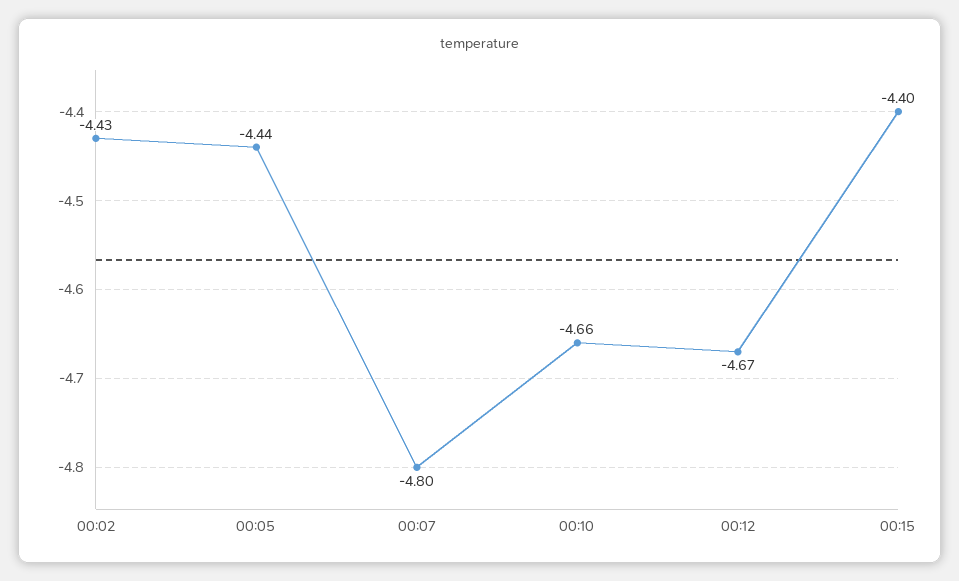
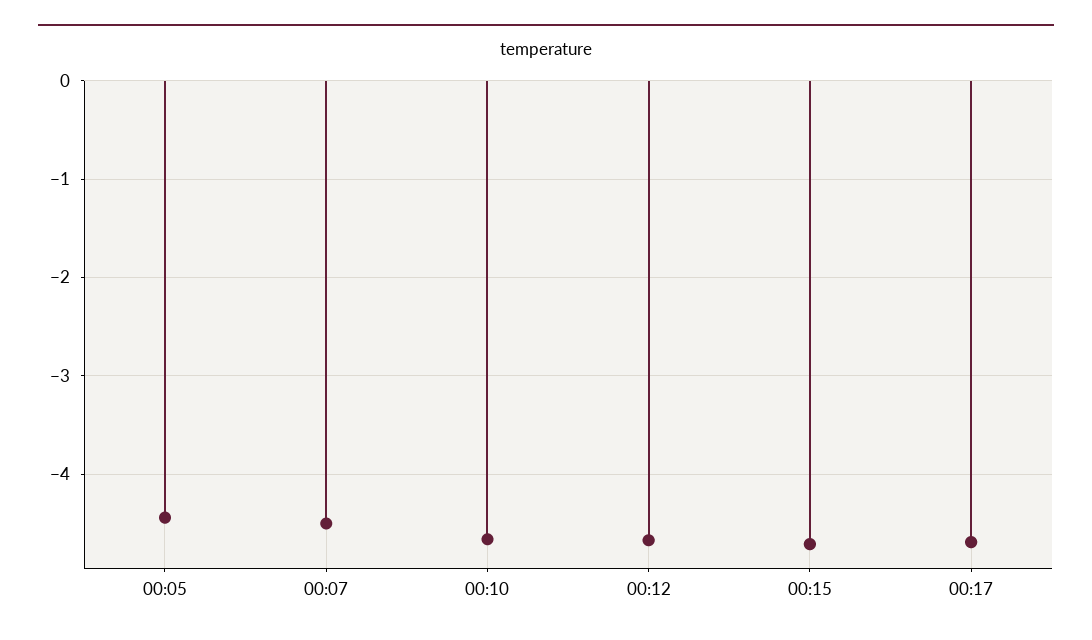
00:02: -4.43 -> none
00:07: -4.8 -> -4.5
00:15: -4.4 -> -4.7
00:17: none -> -4.7

